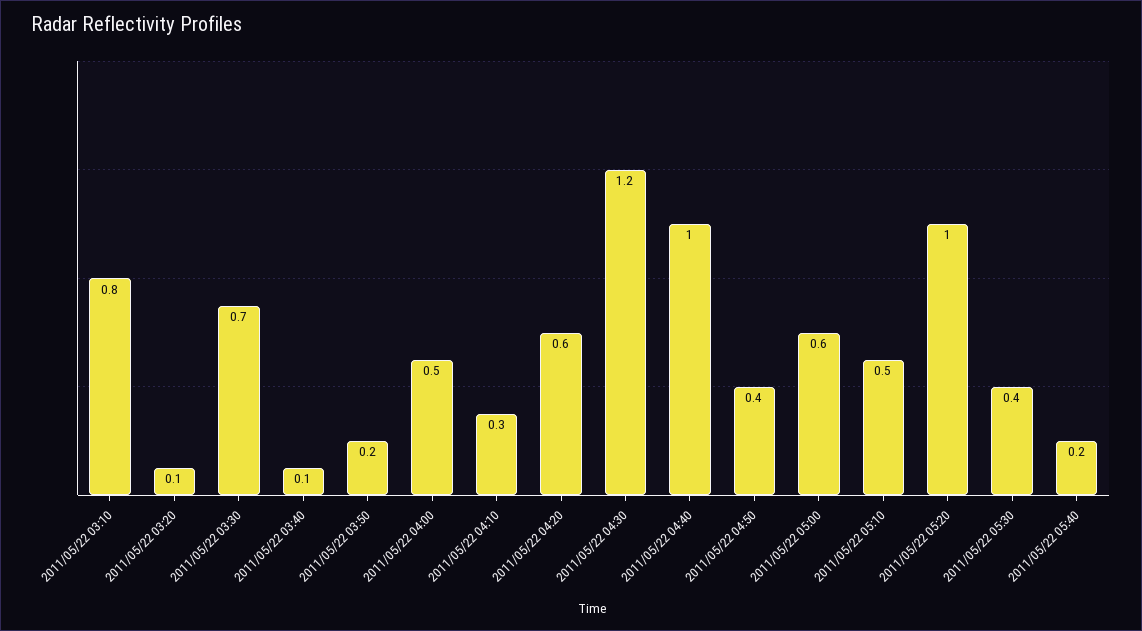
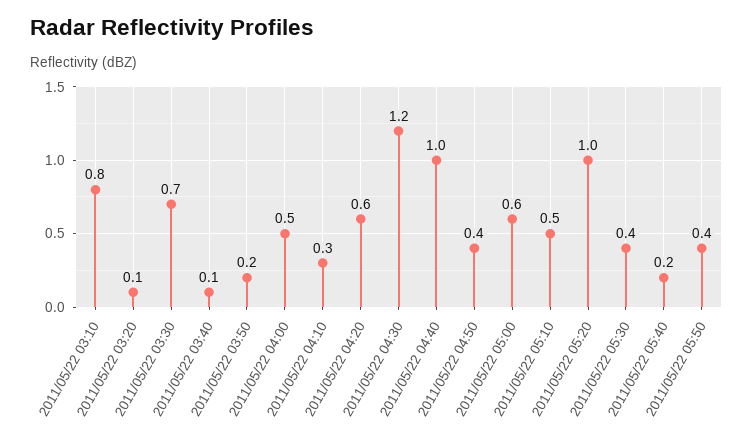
2011/05/22 05:50: none -> 0.4

